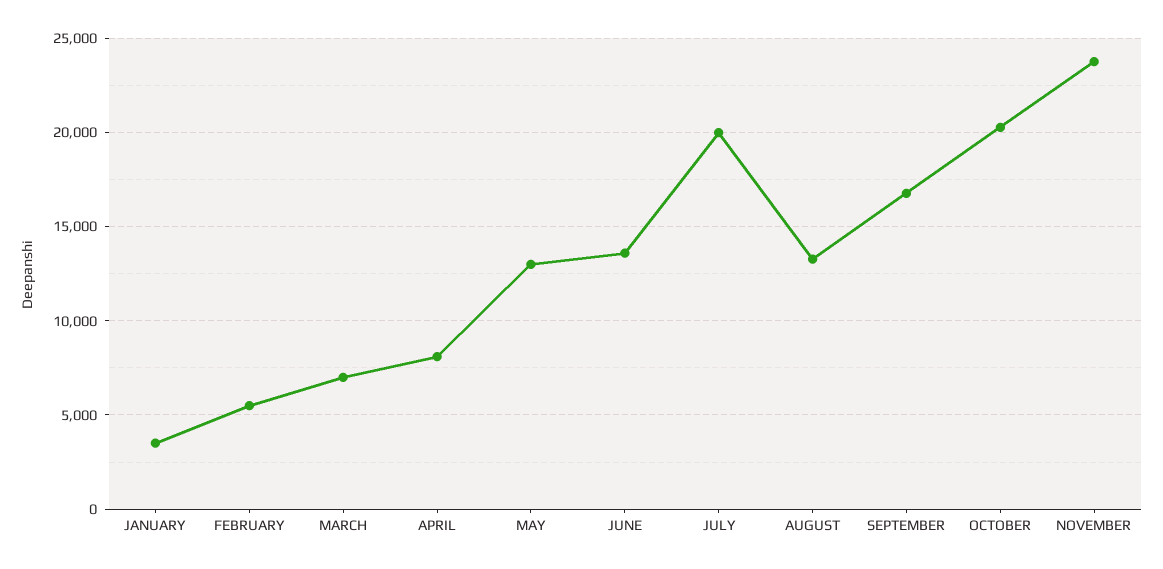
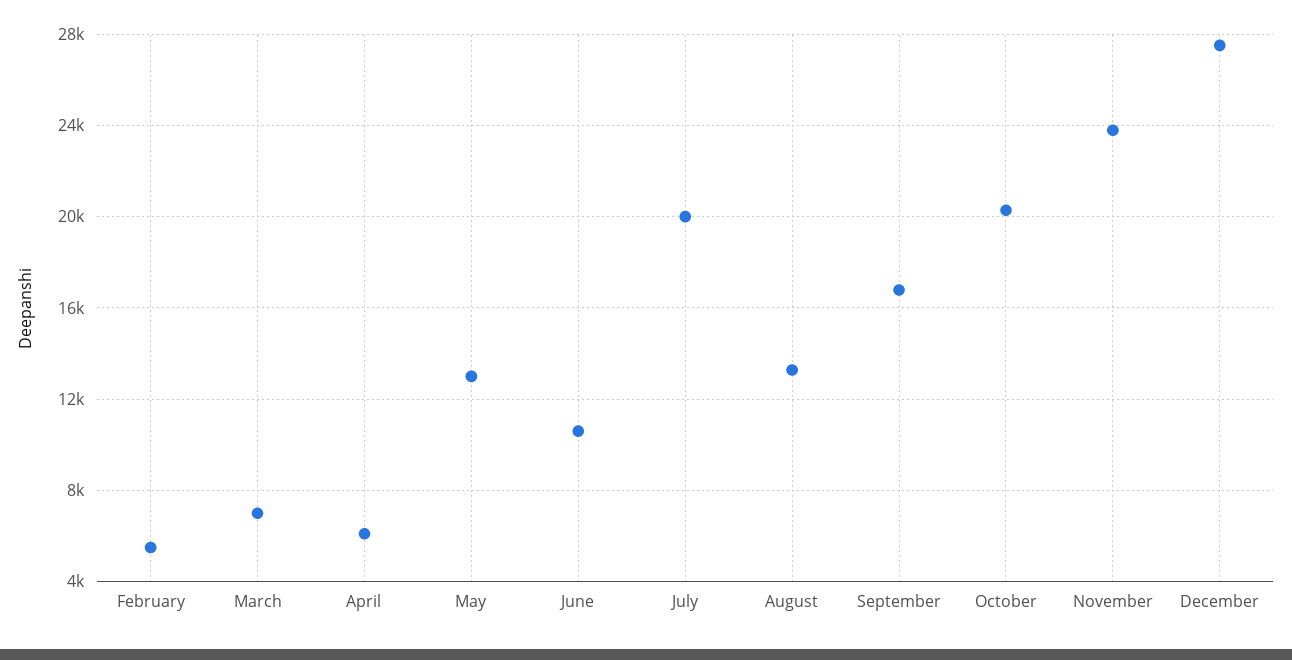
JANUARY: 3500 -> none
APRIL: 8000 -> 6000
JUNE: 13500 -> 10500
December: none -> 27500

